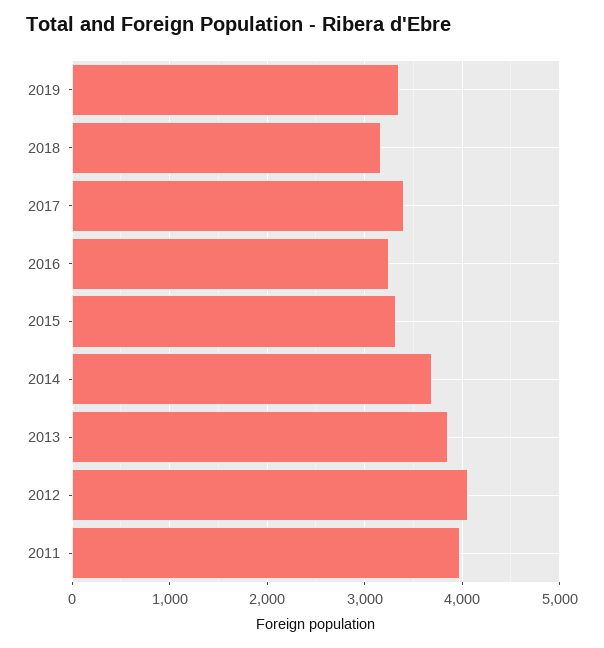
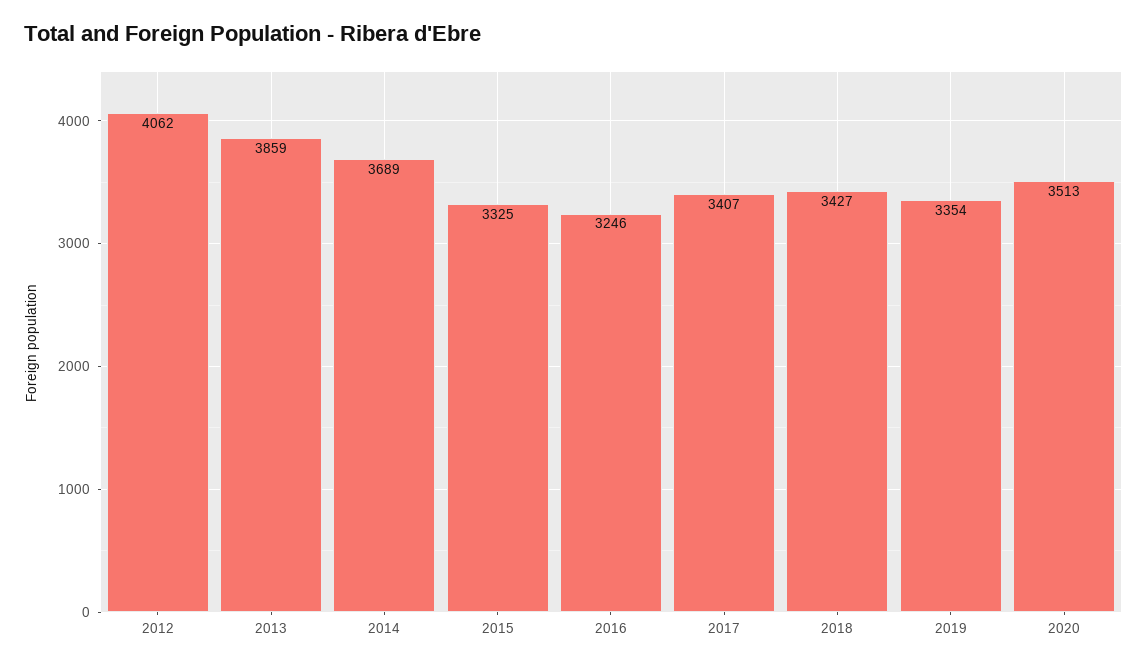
2018: 3200 -> 3427
2011: 4000 -> none
2020: none -> 3513

